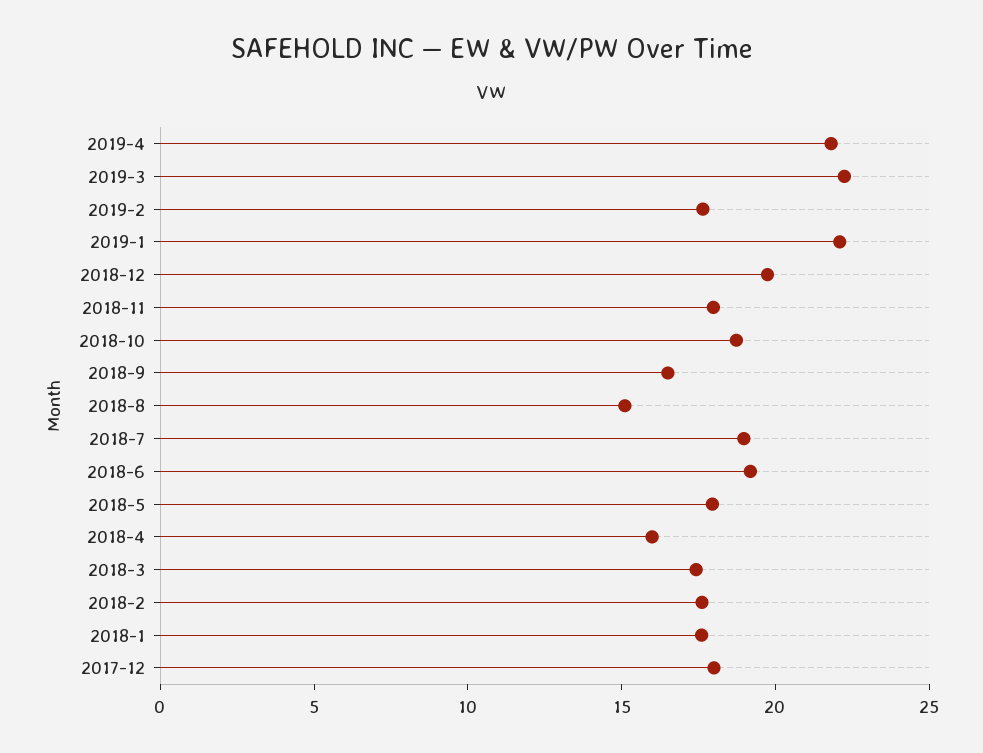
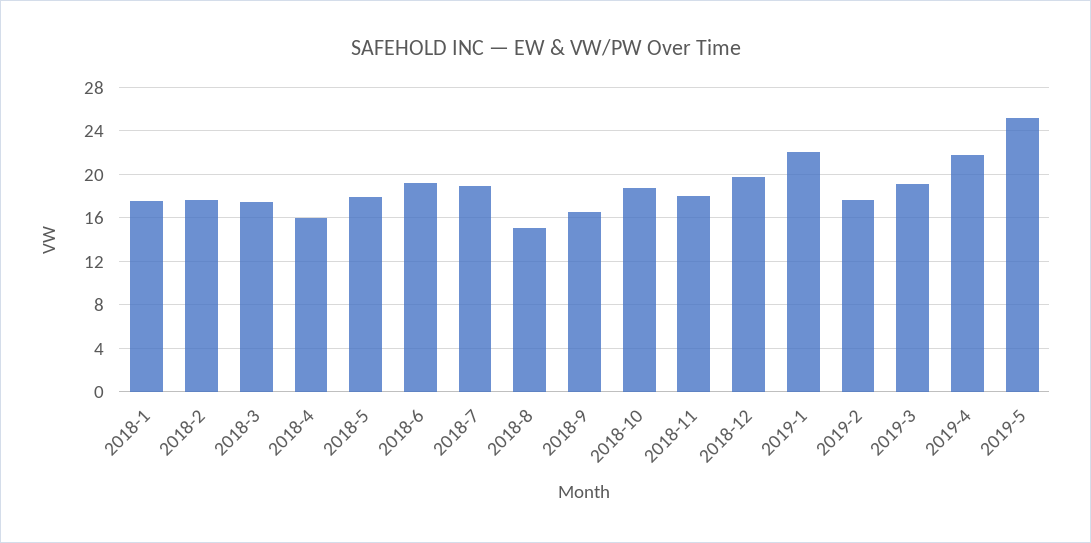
2019-3: 22 -> 19
2017-12: 18 -> none
2019-5: none -> 25

